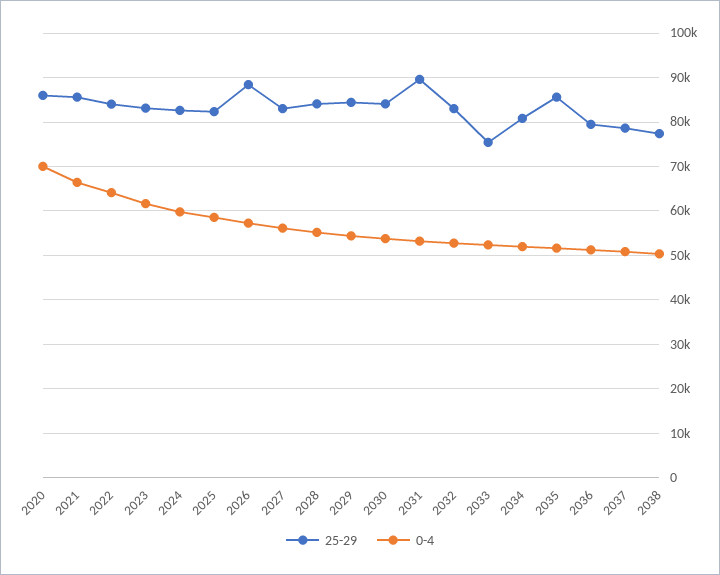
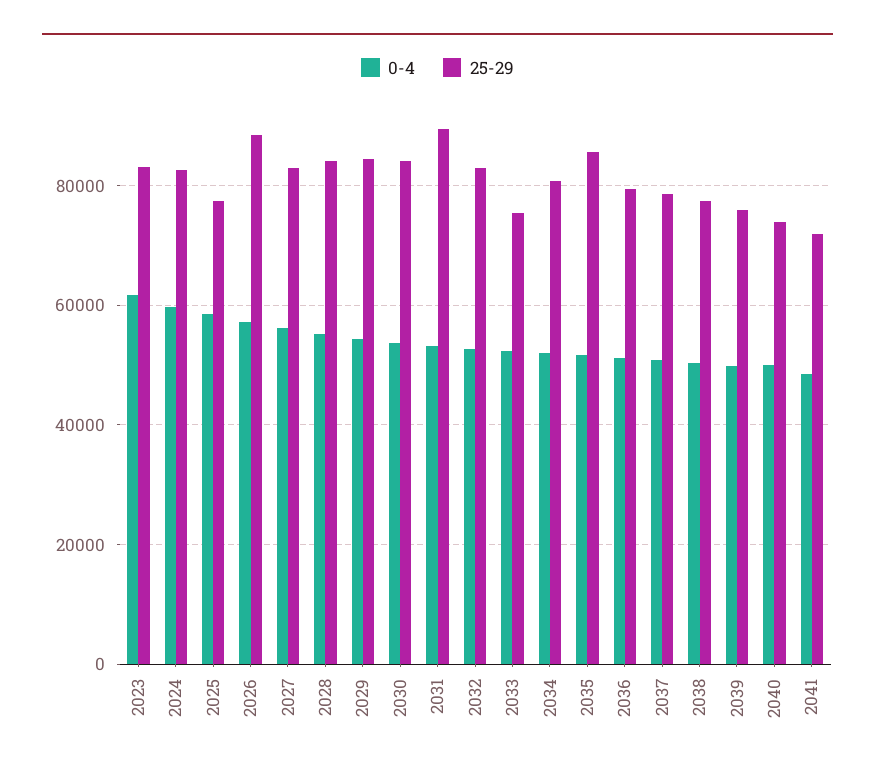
25-29, 2020: 86000 -> none
0-4, 2020: 70000 -> none
25-29, 2021: 86000 -> none
0-4, 2021: 66000 -> none
25-29, 2022: 84000 -> none
0-4, 2022: 64000 -> none
25-29, 2025: 82000 -> 78000
0-4, 2039: none -> 50000
25-29, 2039: none -> 76000
0-4, 2040: none -> 50000
25-29, 2040: none -> 74000
0-4, 2041: none -> 48000
25-29, 2041: none -> 72000

